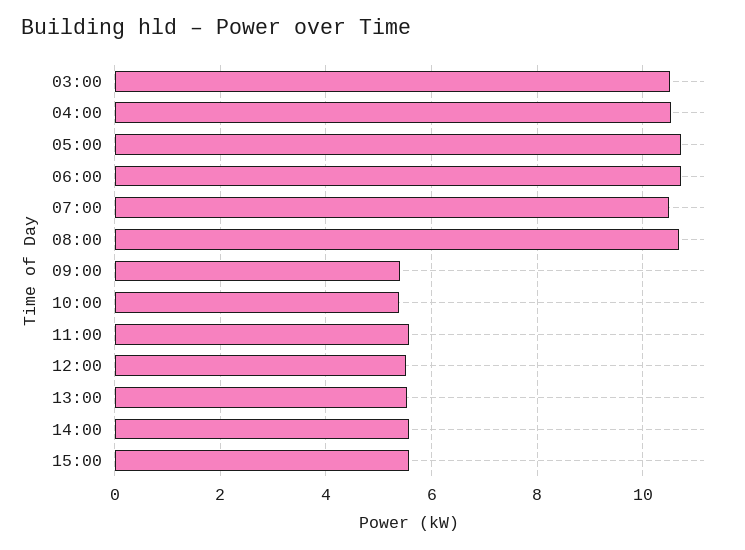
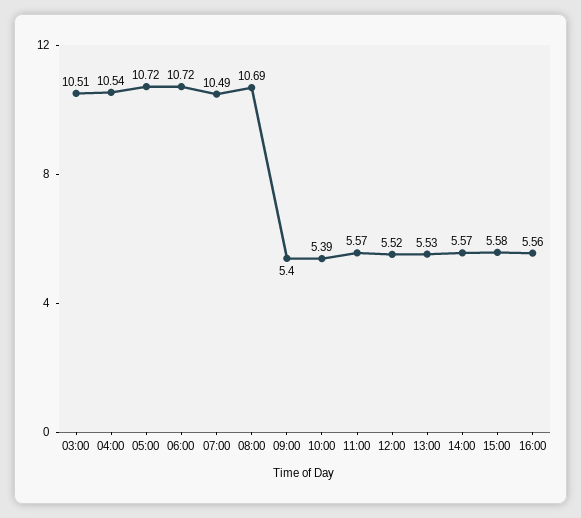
16:00: none -> 5.56

